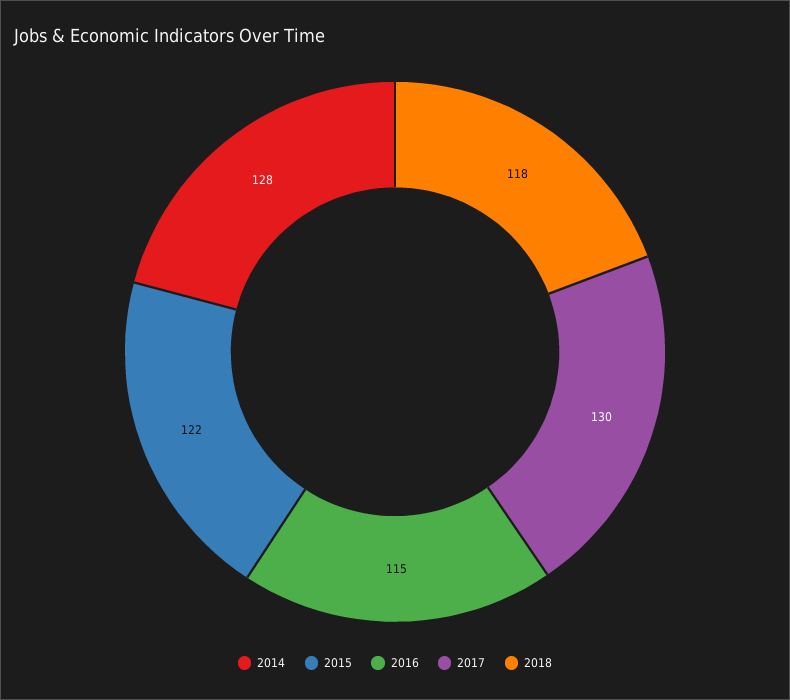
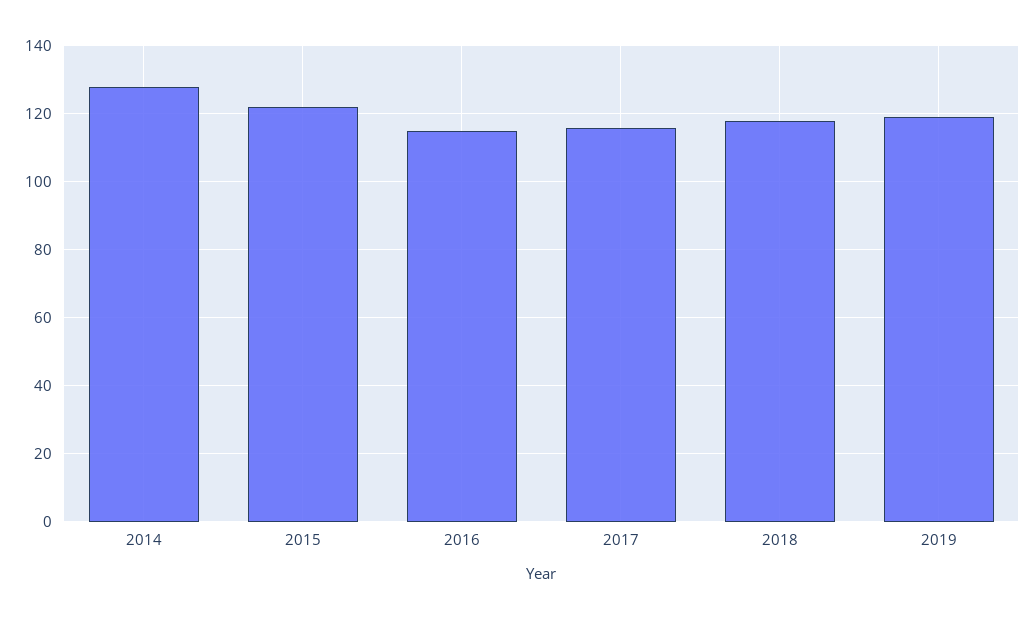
2017: 130 -> 115
2019: none -> 120

